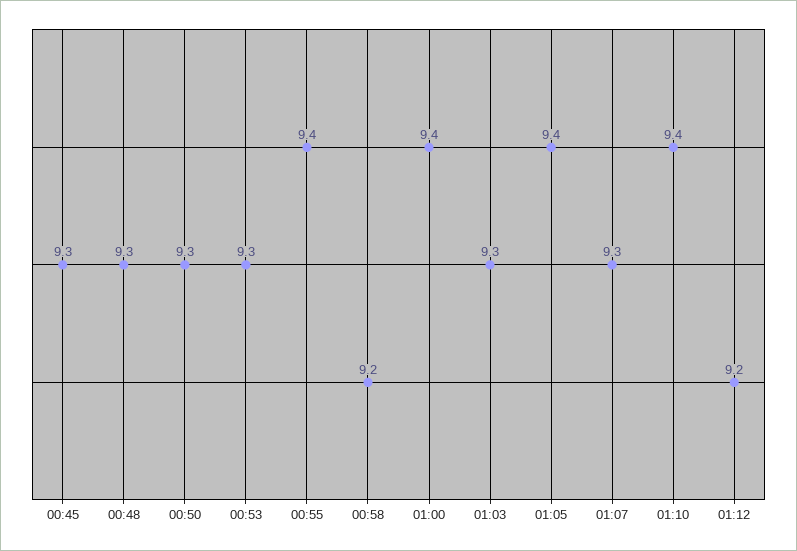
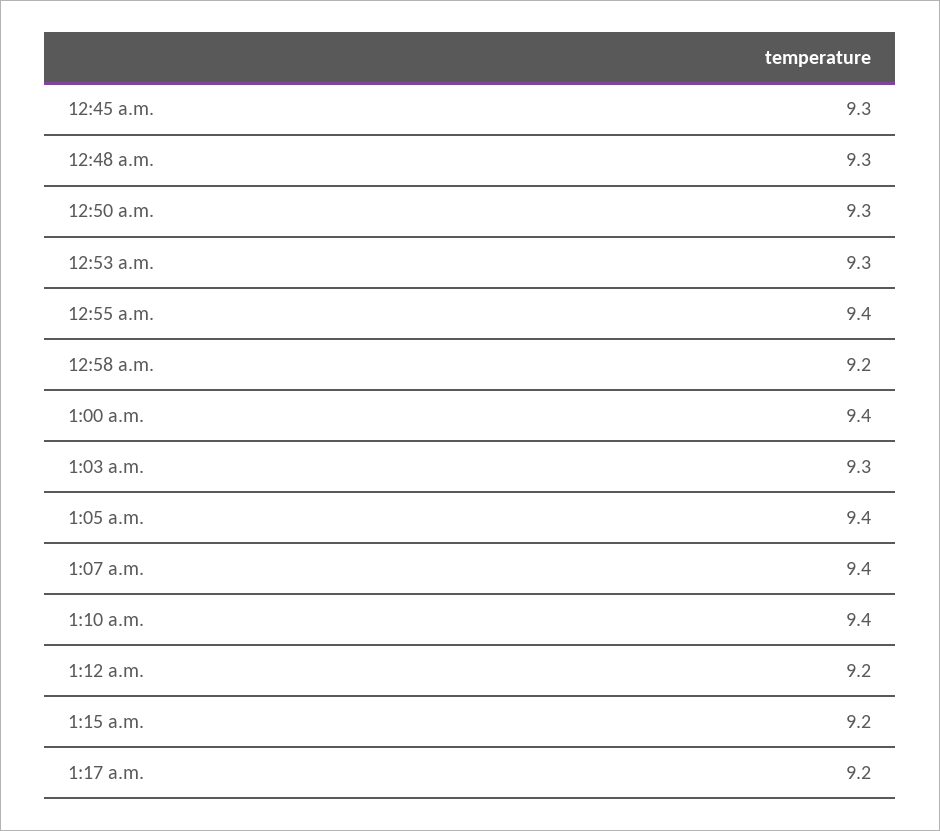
01:07: 9.3 -> 9.4
1:15 a.m.: none -> 9.2
1:17 a.m.: none -> 9.2

